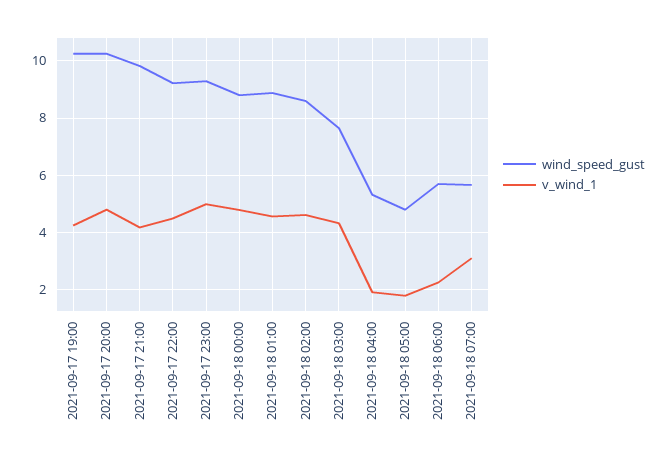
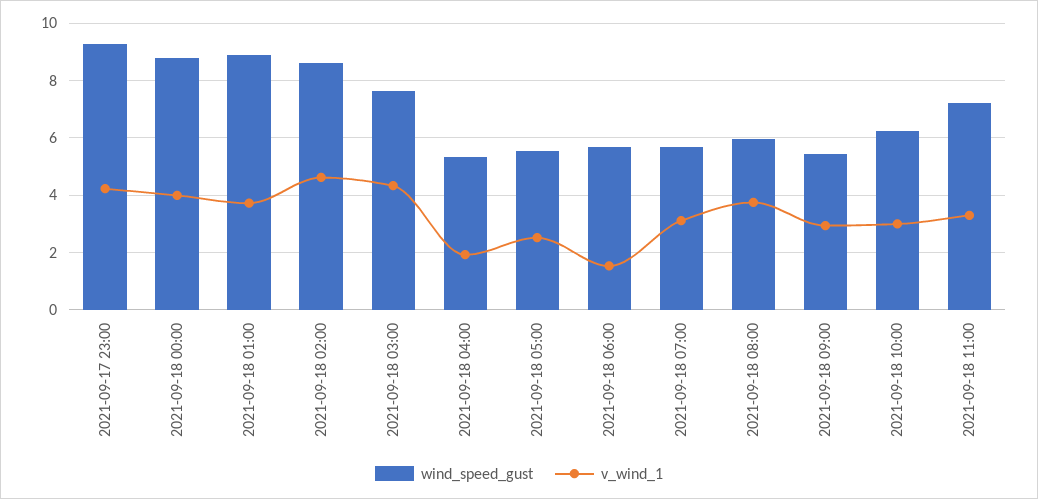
wind_speed_gust, 2021-09-17 19:00: 10.25 -> none
v_wind_1, 2021-09-17 19:00: 4.25 -> none
wind_speed_gust, 2021-09-17 20:00: 10.25 -> none
v_wind_1, 2021-09-17 20:00: 4.75 -> none
wind_speed_gust, 2021-09-17 21:00: 9.75 -> none
v_wind_1, 2021-09-17 21:00: 4.25 -> none
wind_speed_gust, 2021-09-17 22:00: 9.25 -> none
v_wind_1, 2021-09-17 22:00: 4.5 -> none
v_wind_1, 2021-09-17 23:00: 5 -> 4.25
v_wind_1, 2021-09-18 00:00: 4.75 -> 4
v_wind_1, 2021-09-18 01:00: 4.5 -> 3.75
wind_speed_gust, 2021-09-18 05:00: 4.75 -> 5.5
v_wind_1, 2021-09-18 05:00: 1.75 -> 2.5
v_wind_1, 2021-09-18 06:00: 2.25 -> 1.5
wind_speed_gust, 2021-09-18 08:00: none -> 6
v_wind_1, 2021-09-18 08:00: none -> 3.75
wind_speed_gust, 2021-09-18 09:00: none -> 5.5
v_wind_1, 2021-09-18 09:00: none -> 3
wind_speed_gust, 2021-09-18 10:00: none -> 6.25
v_wind_1, 2021-09-18 10:00: none -> 3
wind_speed_gust, 2021-09-18 11:00: none -> 7.25
v_wind_1, 2021-09-18 11:00: none -> 3.25

